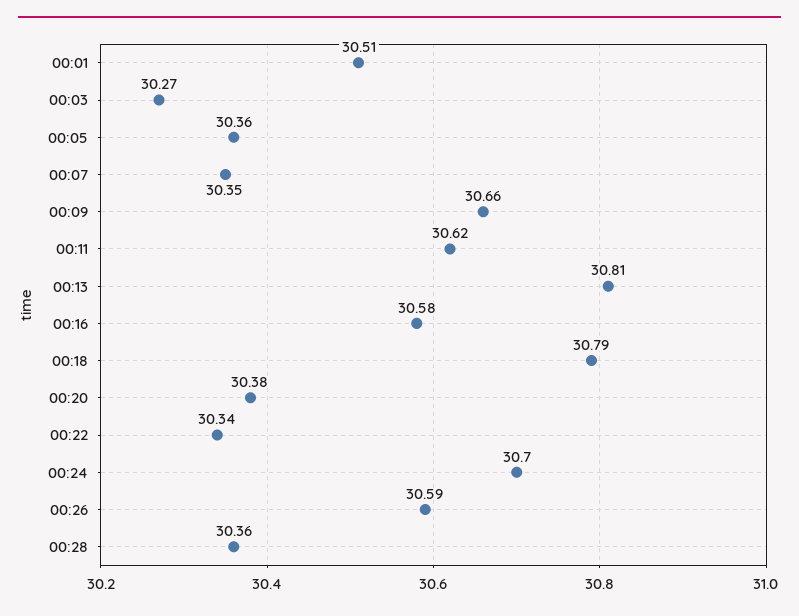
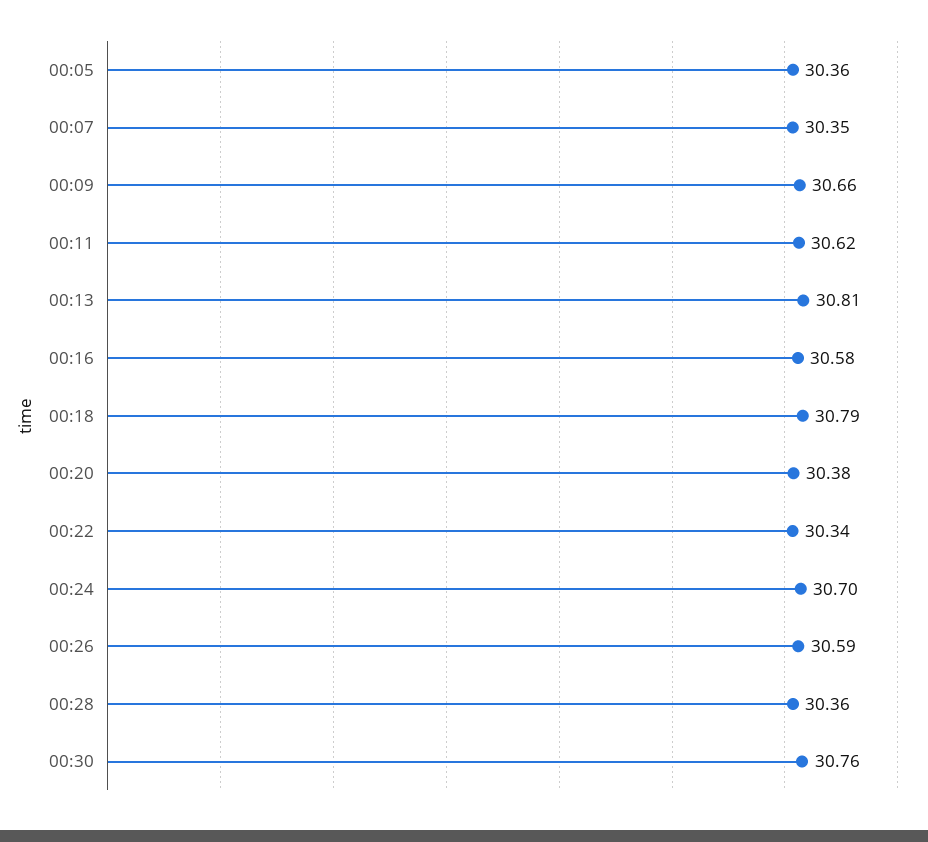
00:01: 30.51 -> none
00:03: 30.27 -> none
00:30: none -> 30.76

